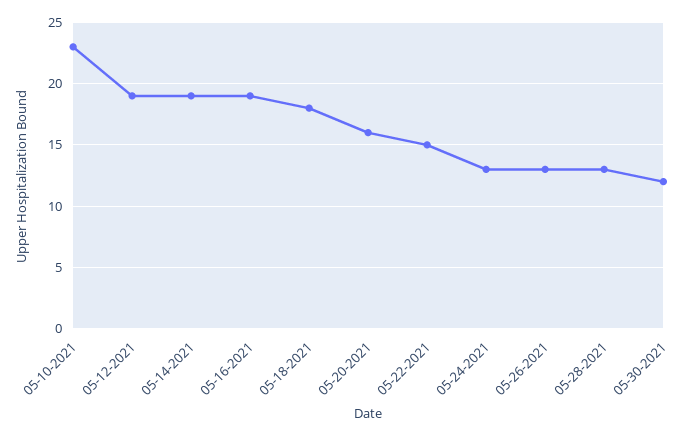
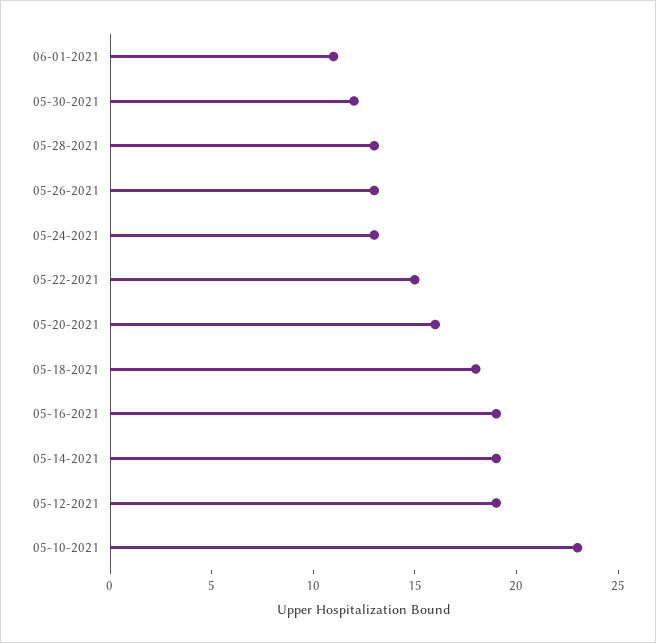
06-01-2021: none -> 11

